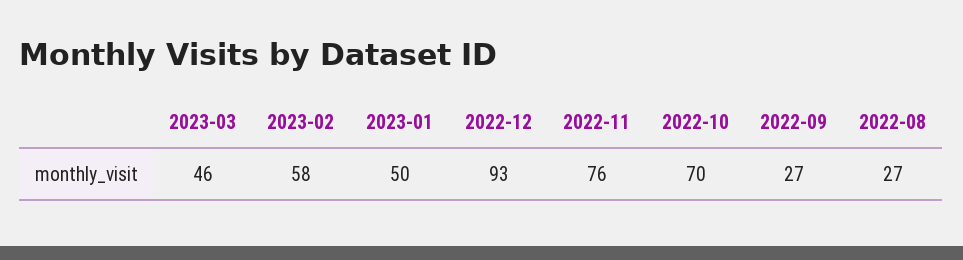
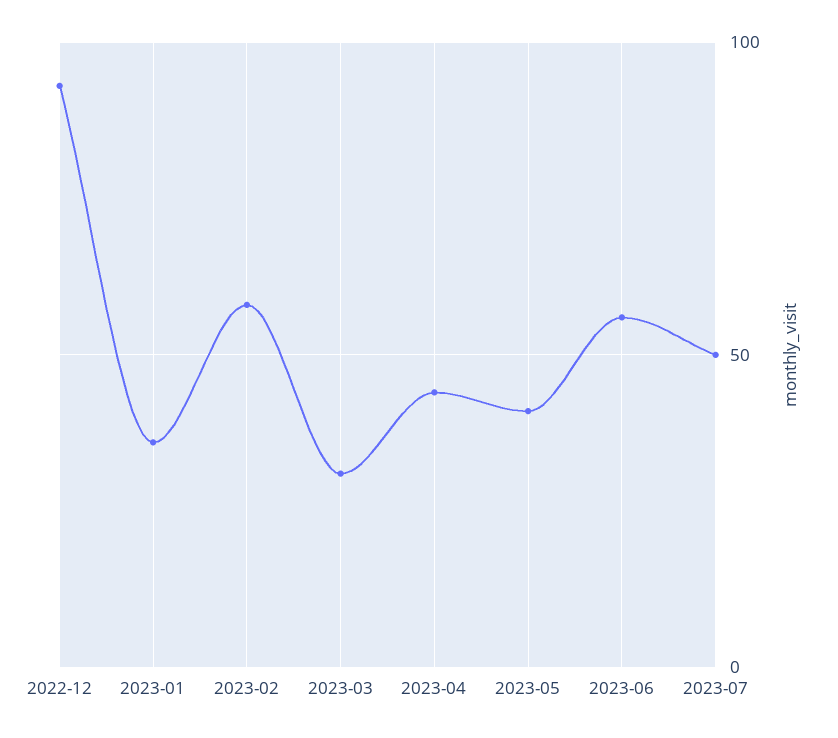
2023-03: 46 -> 30
2023-01: 50 -> 35
2022-11: 76 -> none
2022-10: 70 -> none
2022-09: 27 -> none
2022-08: 27 -> none
2023-04: none -> 45
2023-05: none -> 40
2023-06: none -> 55
2023-07: none -> 50

